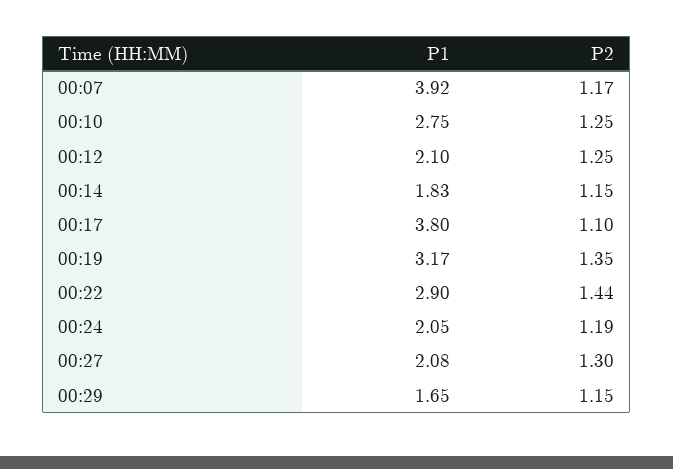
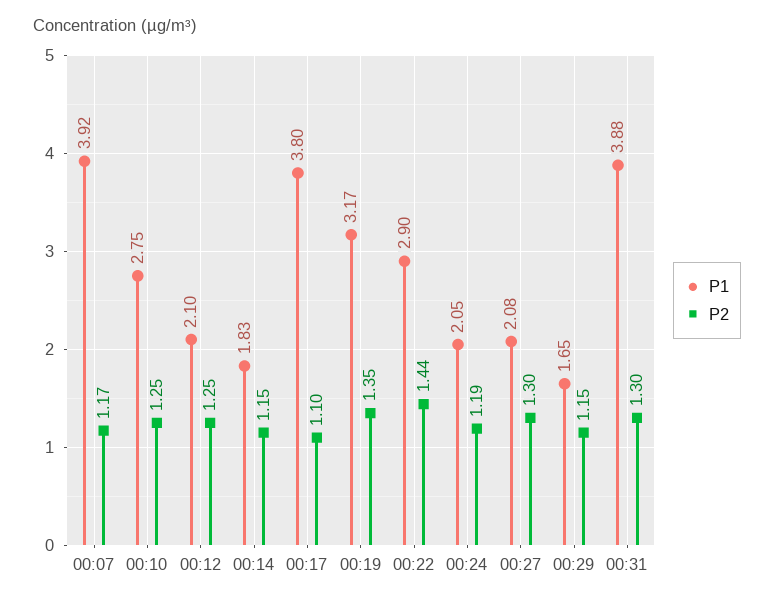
P1, 00:31: none -> 3.88
P2, 00:31: none -> 1.3

